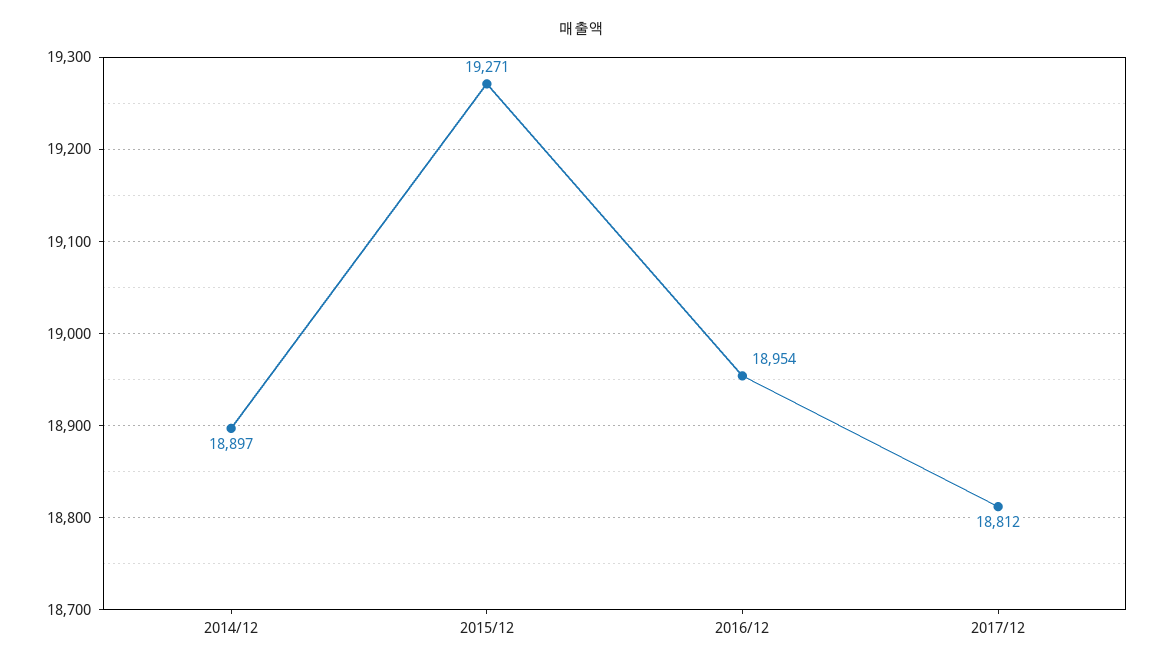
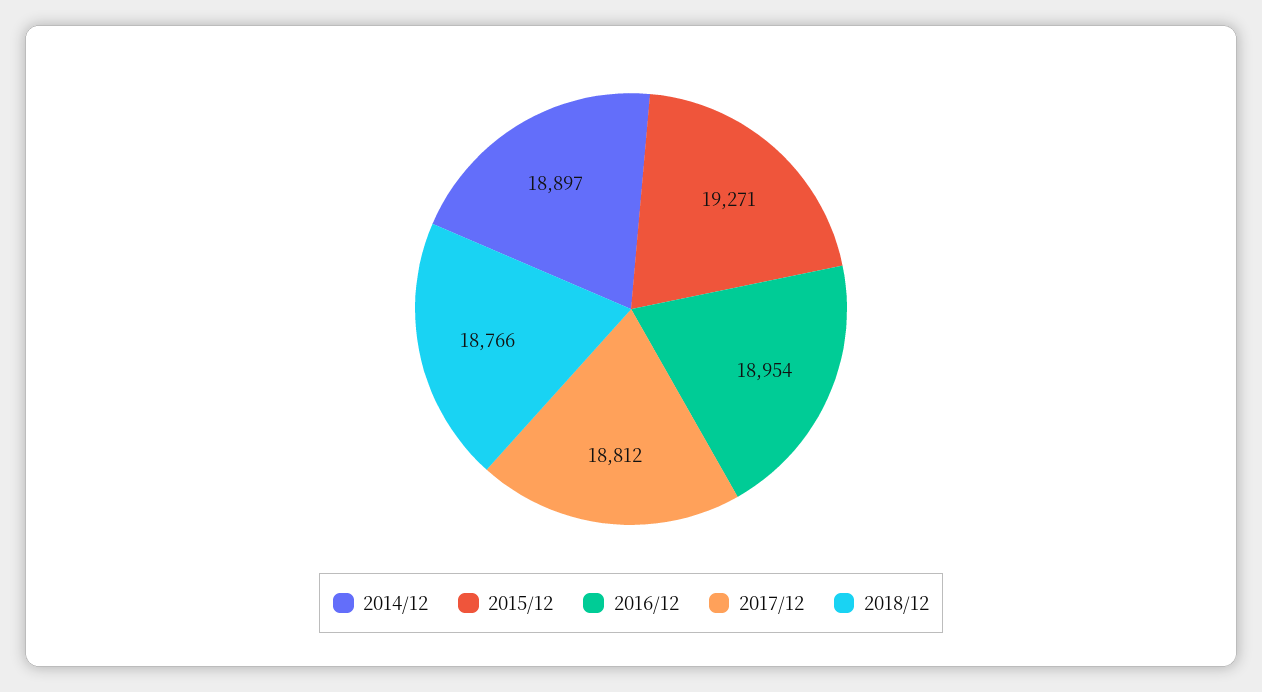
2018/12: none -> 18766

